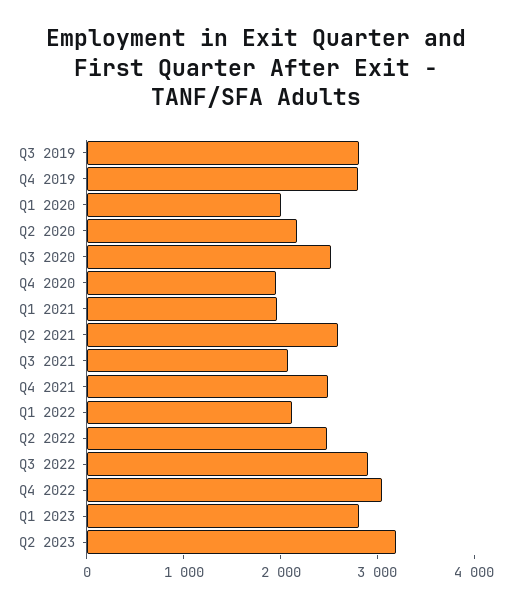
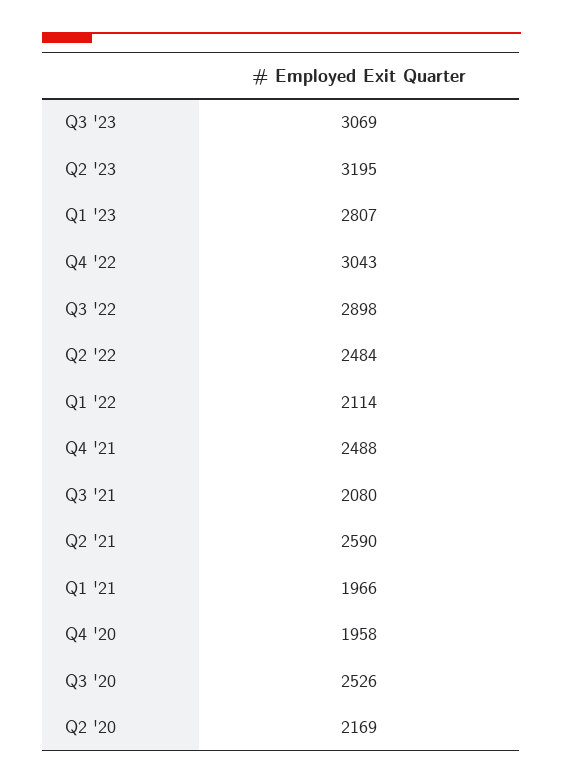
Q3 2019: 2800 -> none
Q4 2019: 2800 -> none
Q1 2020: 2000 -> none
Q3 '23: none -> 3069

